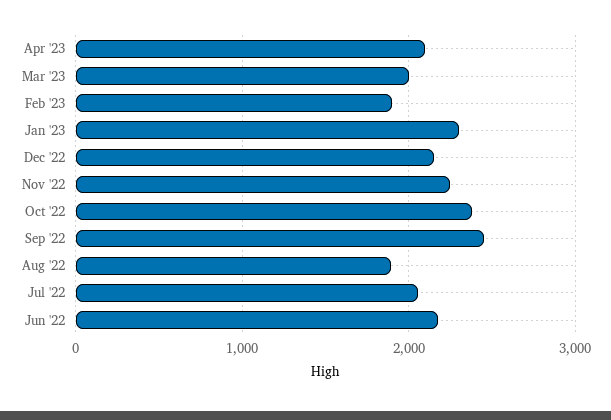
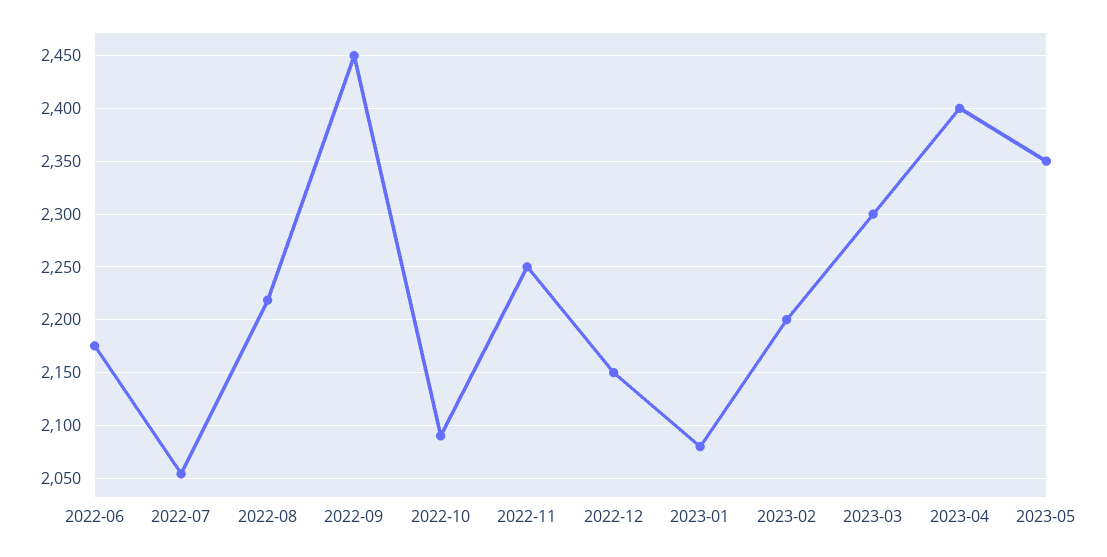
Apr '23: 2100 -> 2400
Mar '23: 2000 -> 2300
Feb '23: 1900 -> 2200
Jan '23: 2300 -> 2080
Oct '22: 2400 -> 2090
Aug '22: 1900 -> 2220
2023-05: none -> 2350

